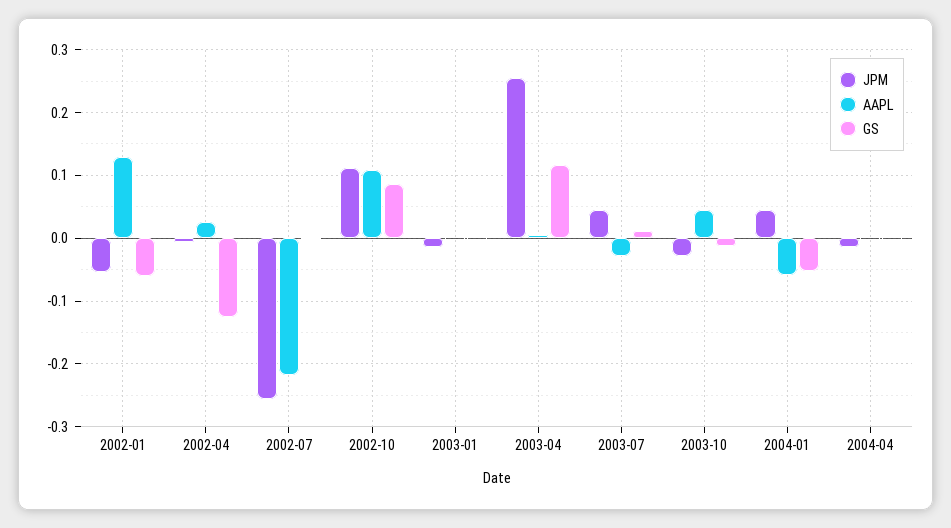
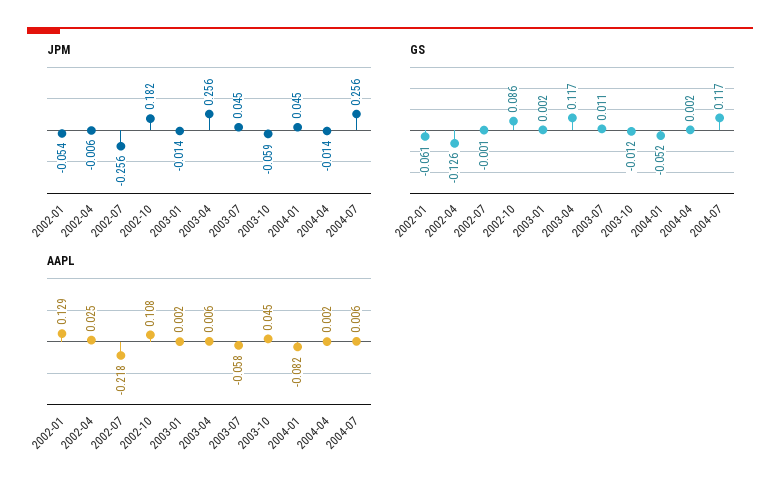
JPM, 2002-10: 0.11 -> 0.182
AAPL, 2003-07: -0.03 -> -0.058
JPM, 2003-10: -0.03 -> -0.059
AAPL, 2004-01: -0.06 -> -0.082
JPM, 2004-07: none -> 0.256
GS, 2004-07: none -> 0.117
AAPL, 2004-07: none -> 0.006

